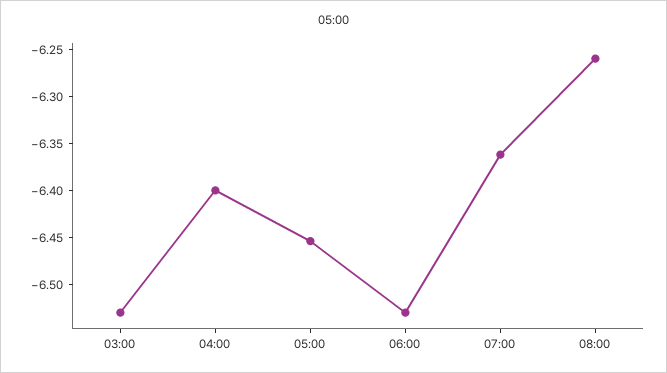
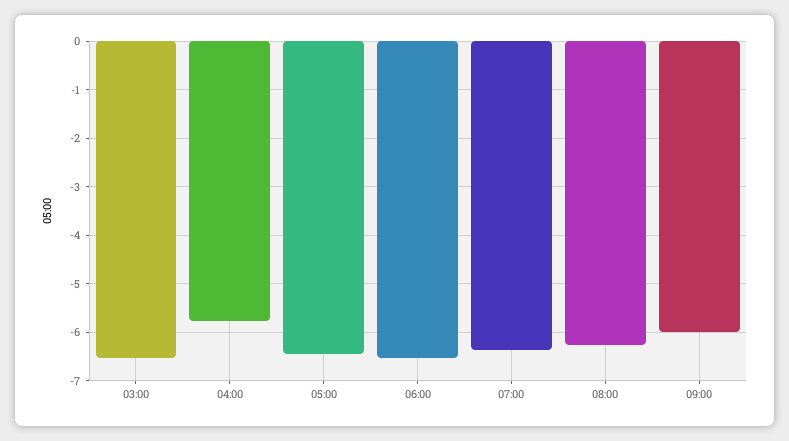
04:00: -6.4 -> -5.8
09:00: none -> -6

